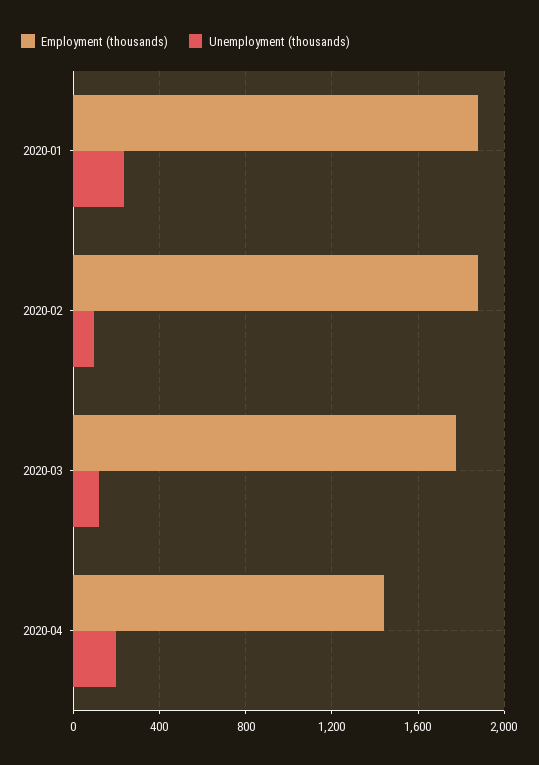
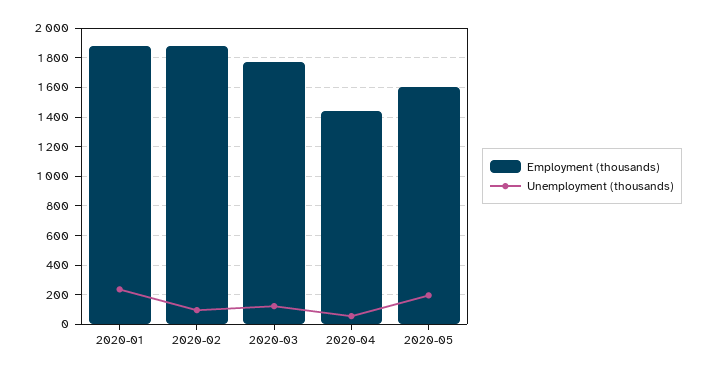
Unemployment (thousands), 2020-04: 200 -> 50
Employment (thousands), 2020-05: none -> 1600
Unemployment (thousands), 2020-05: none -> 200

